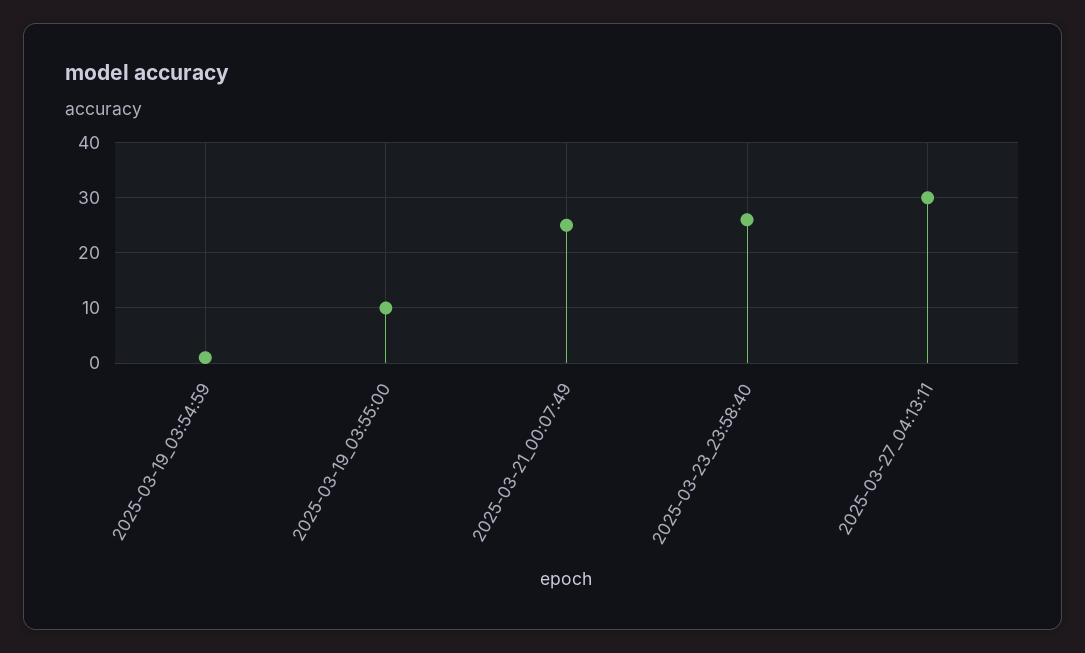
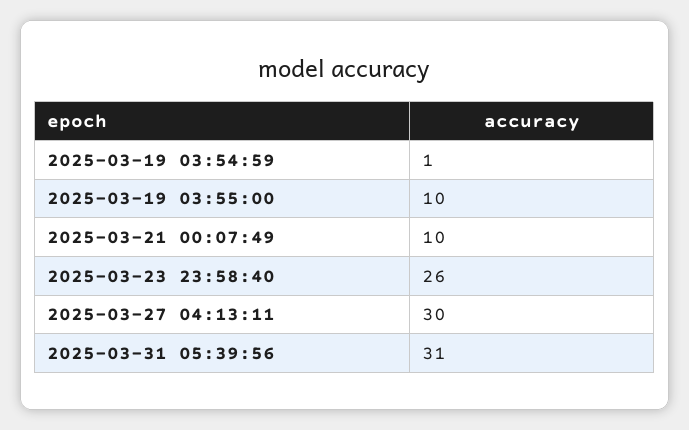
2025-03-21_00:07:49: 25 -> 10
2025-03-31 05:39:56: none -> 31

